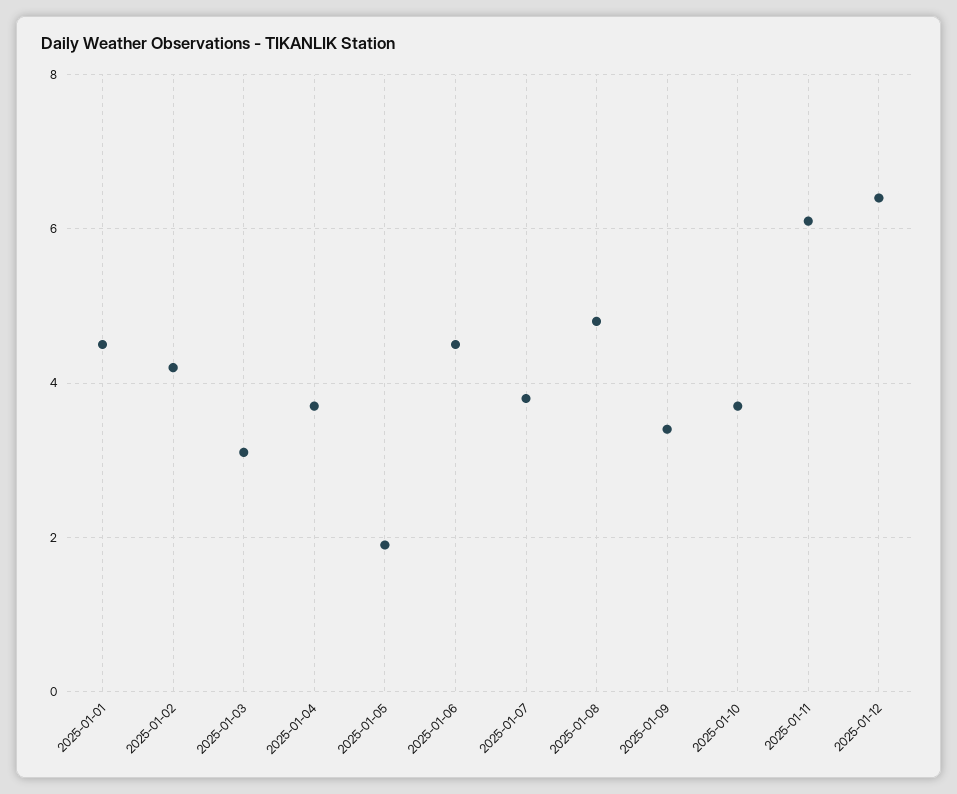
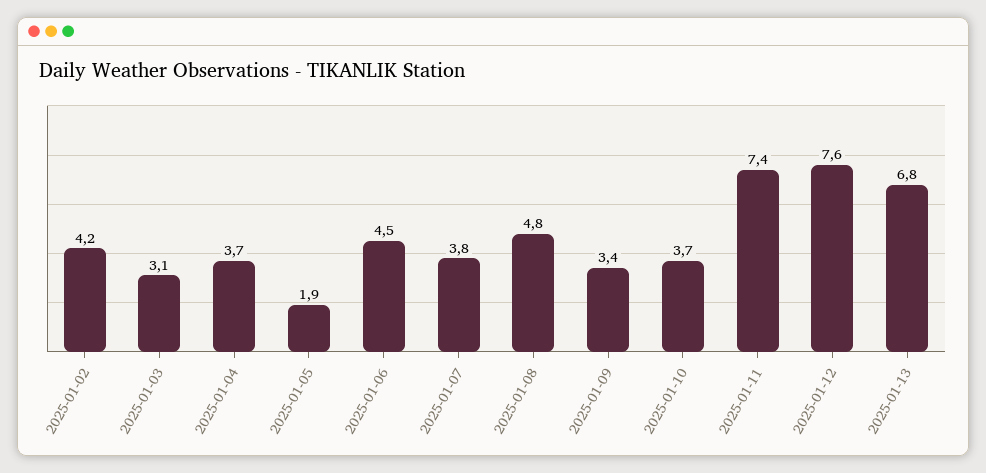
2025-01-01: 4.5 -> none
2025-01-11: 6 -> 7.4
2025-01-12: 6.5 -> 7.6
2025-01-13: none -> 6.8

